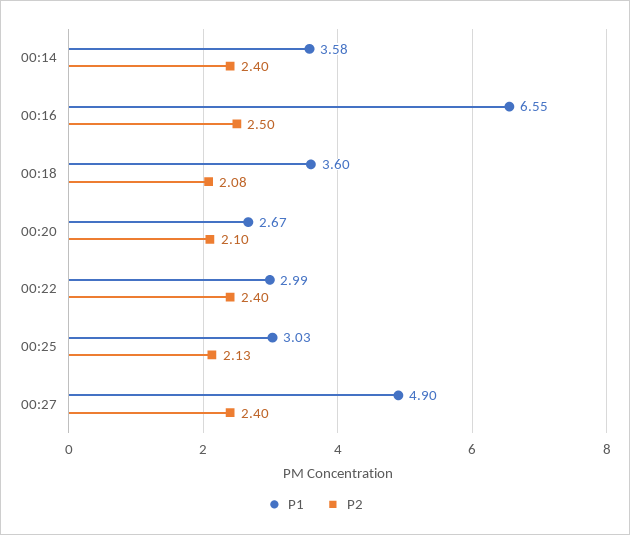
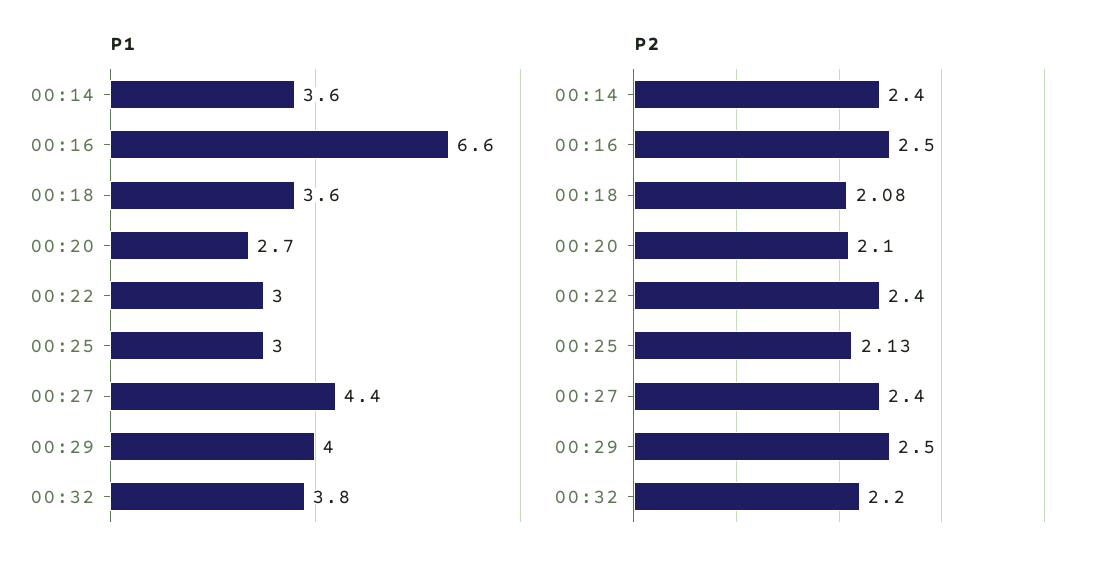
P1, 00:27: 4.9 -> 4.4
P1, 00:29: none -> 4
P1, 00:32: none -> 3.8
P2, 00:29: none -> 2.5
P2, 00:32: none -> 2.2

